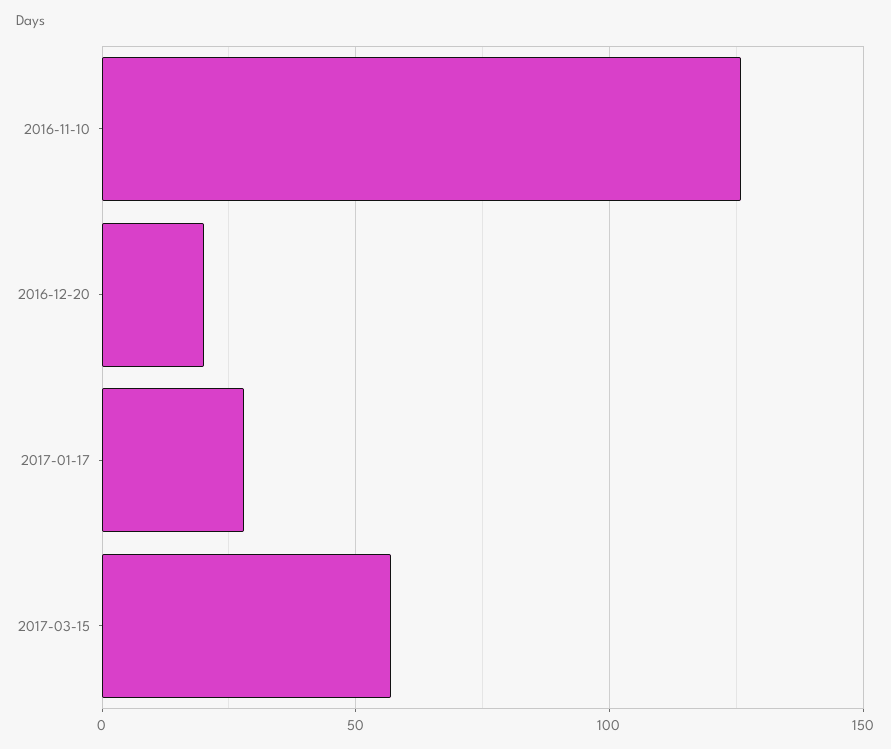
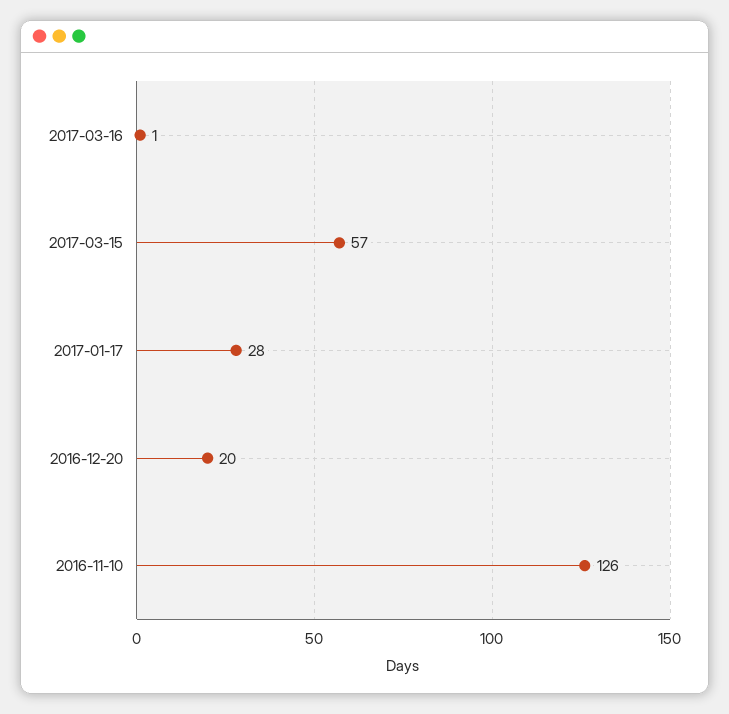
2017-03-16: none -> 1

